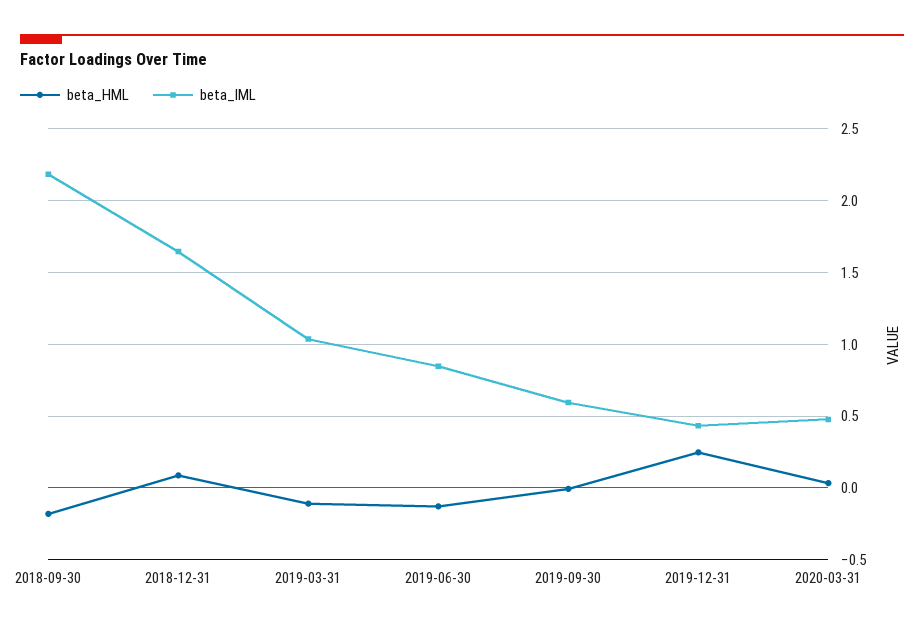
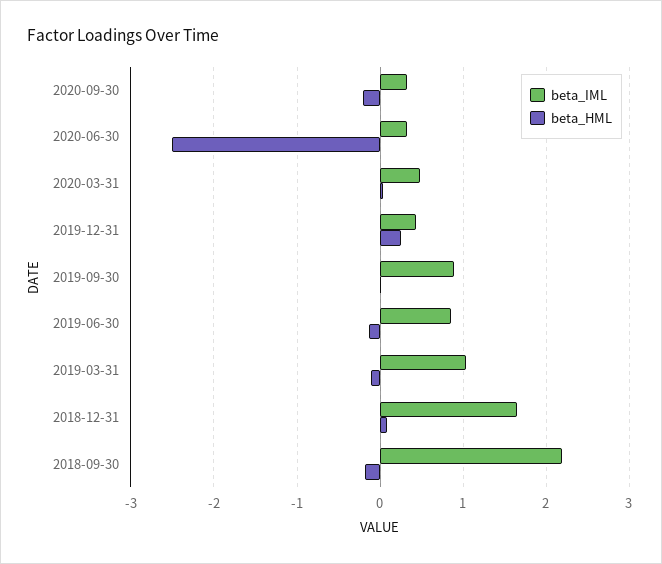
beta_IML, 2019-09-30: 0.6 -> 0.9
beta_IML, 2020-09-30: none -> 0.3
beta_HML, 2020-09-30: none -> -0.2
beta_IML, 2020-06-30: none -> 0.3
beta_HML, 2020-06-30: none -> -2.5

